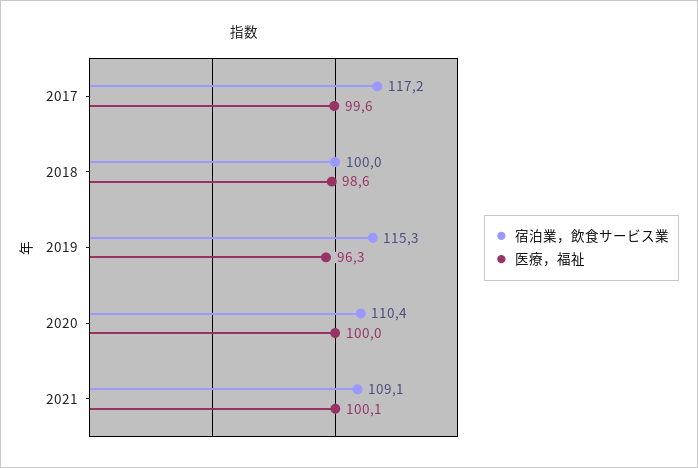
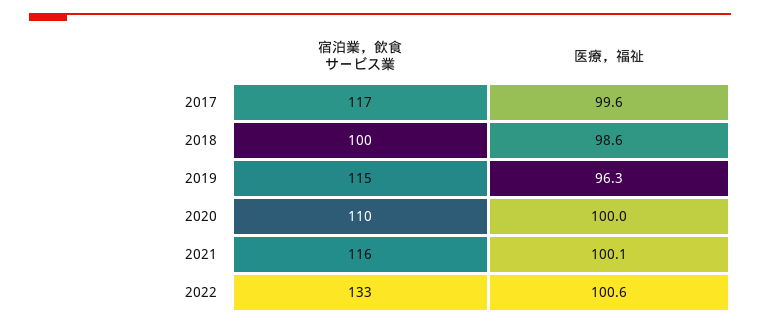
宿泊業，飲食サービス業, 2021: 109.1 -> 116
宿泊業，飲食サービス業, 2022: none -> 133
医療，福祉, 2022: none -> 100.6

